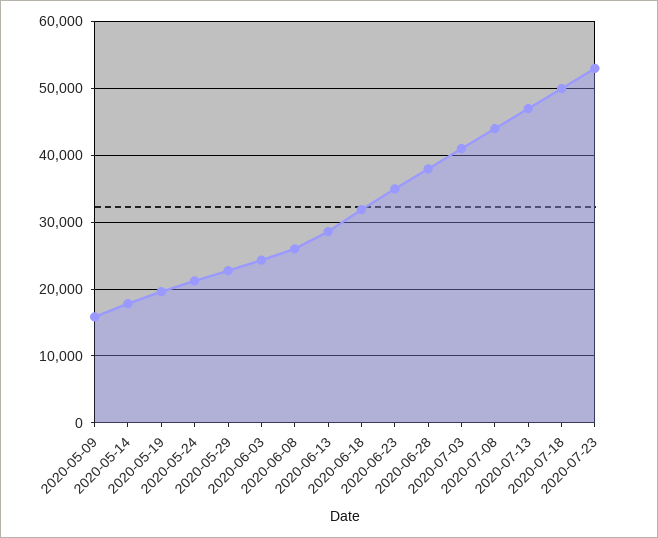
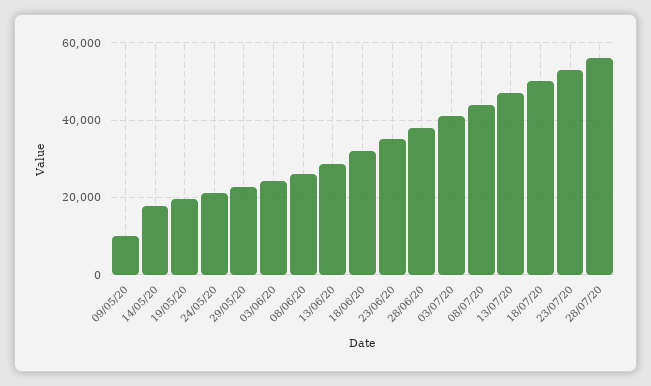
2020-05-09: 16000 -> 10000
28/07/20: none -> 56000

